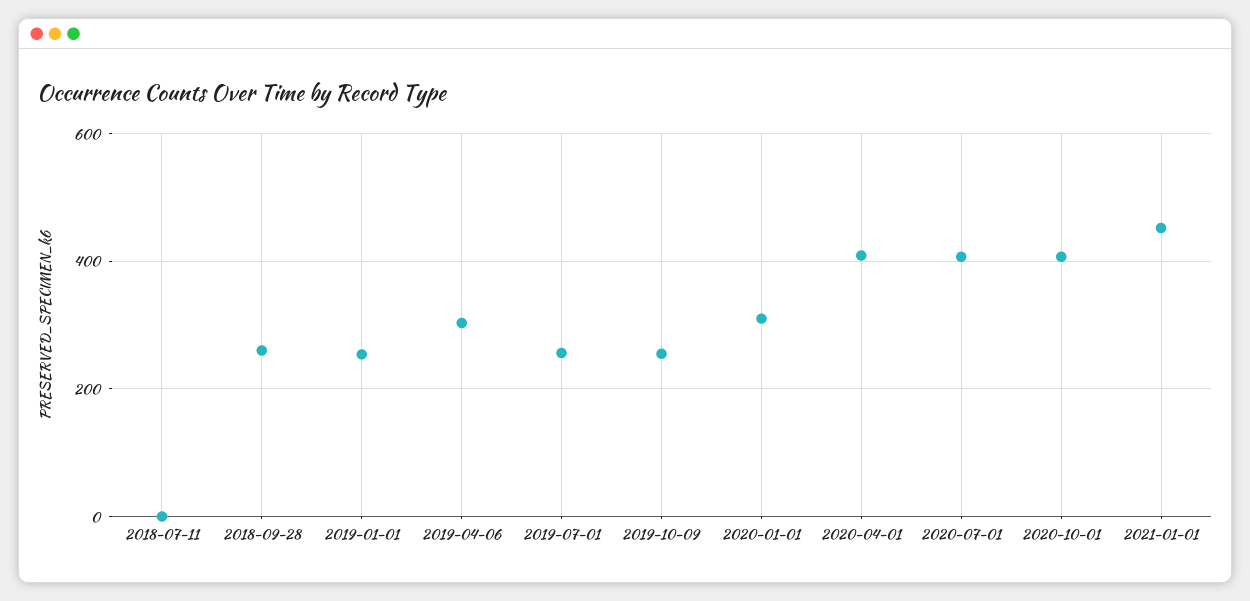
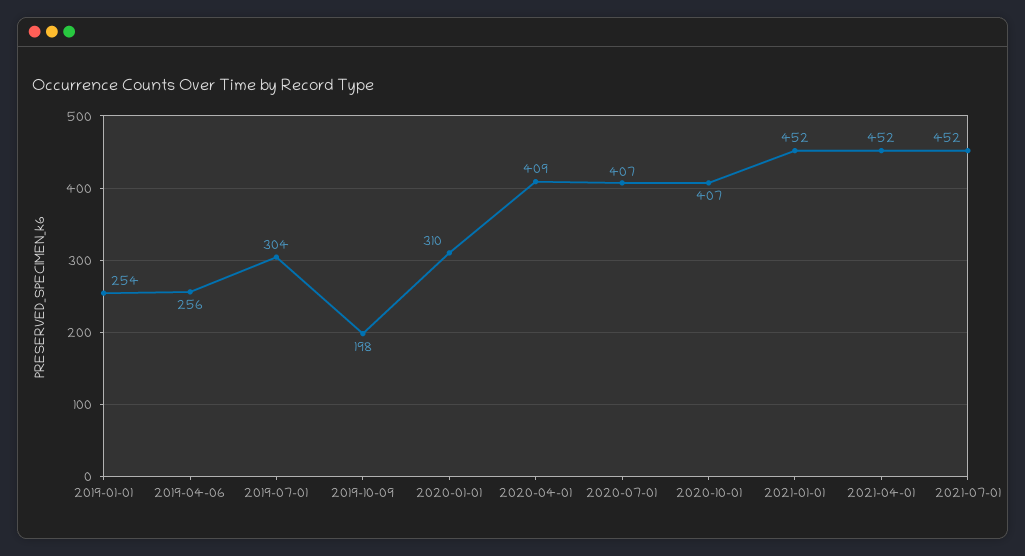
2018-07-11: 0 -> none
2018-09-28: 260 -> none
2019-04-06: 300 -> 256
2019-07-01: 260 -> 304
2019-10-09: 260 -> 198
2021-04-01: none -> 452
2021-07-01: none -> 452

